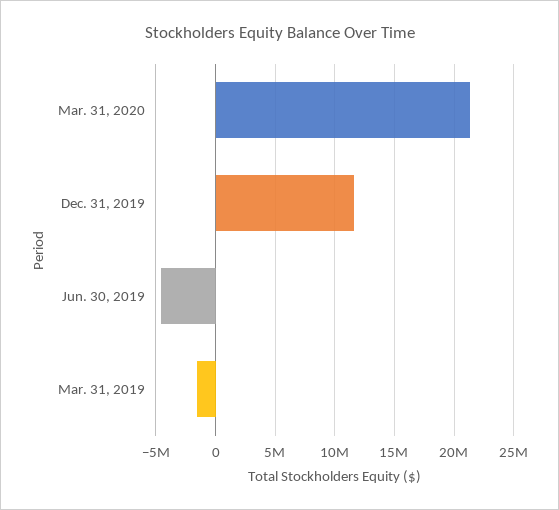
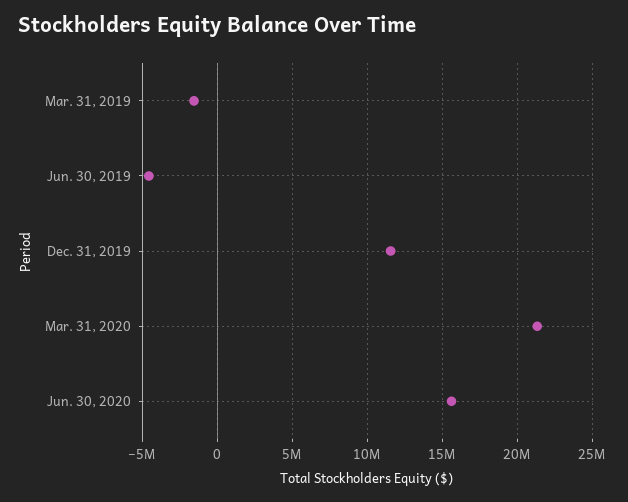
Jun. 30, 2020: none -> 15500000

